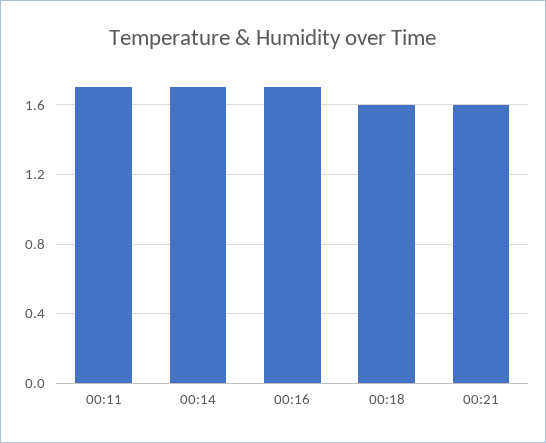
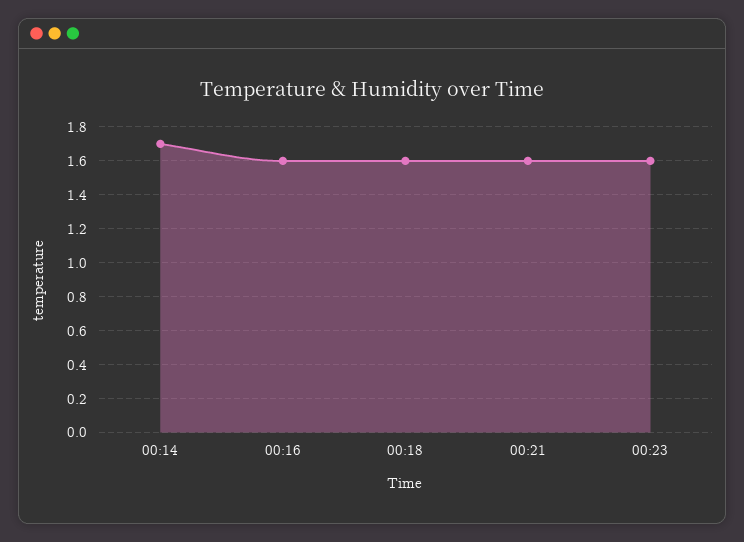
00:11: 1.7 -> none
00:16: 1.7 -> 1.6
00:23: none -> 1.6

